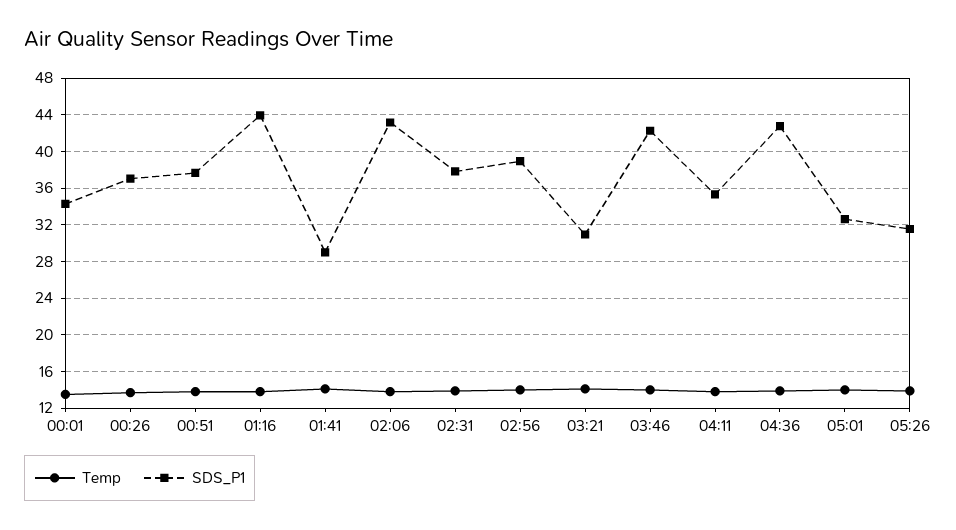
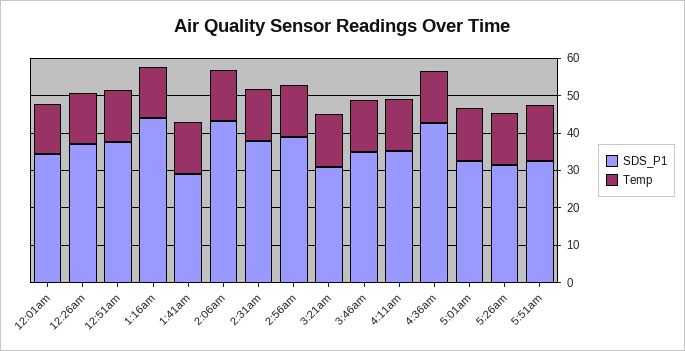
SDS_P1, 03:46: 42 -> 35
SDS_P1, 5:51am: none -> 32.5
Temp, 5:51am: none -> 15

